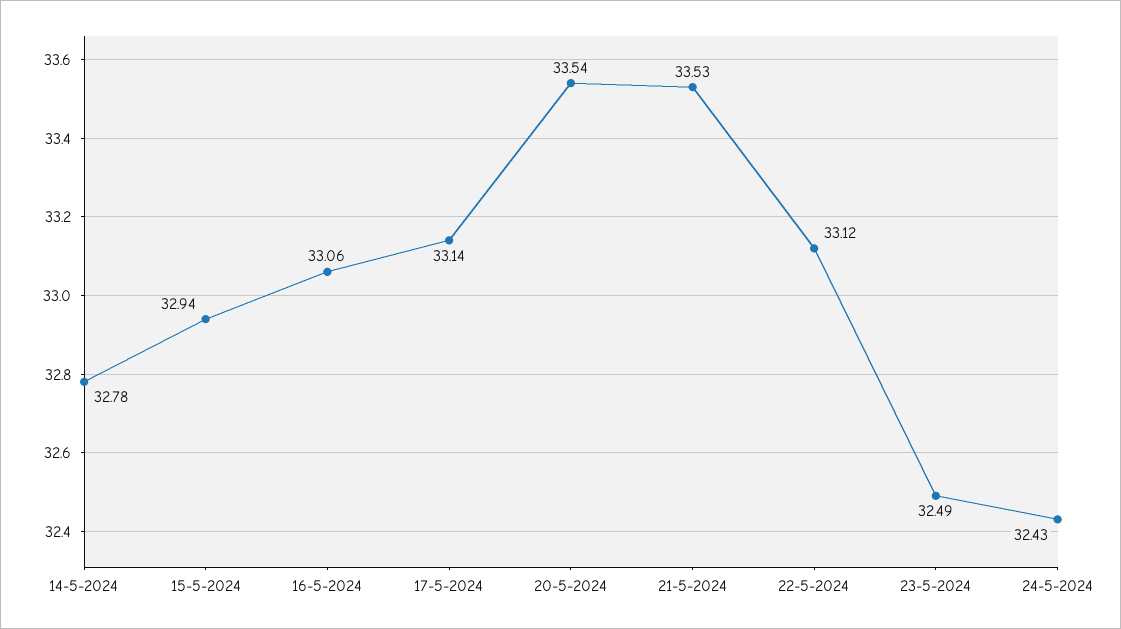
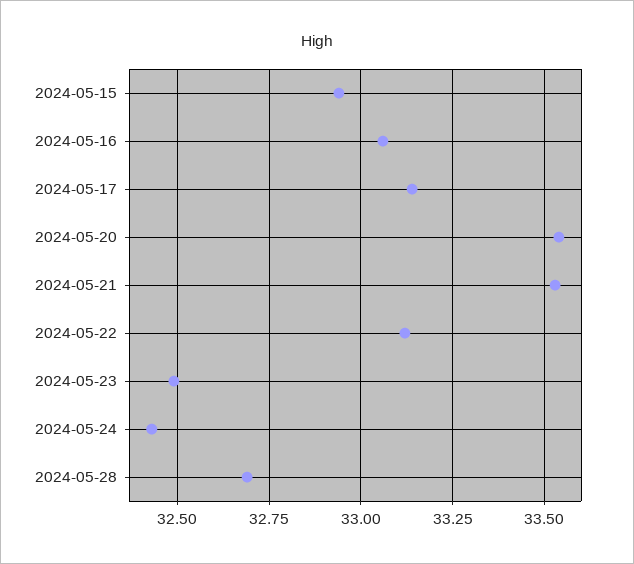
14-5-2024: 32.78 -> none
2024-05-28: none -> 32.7

